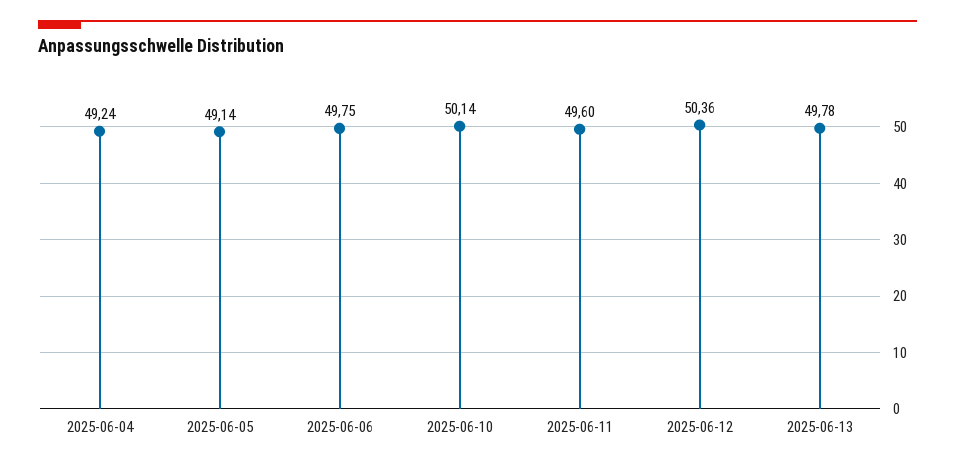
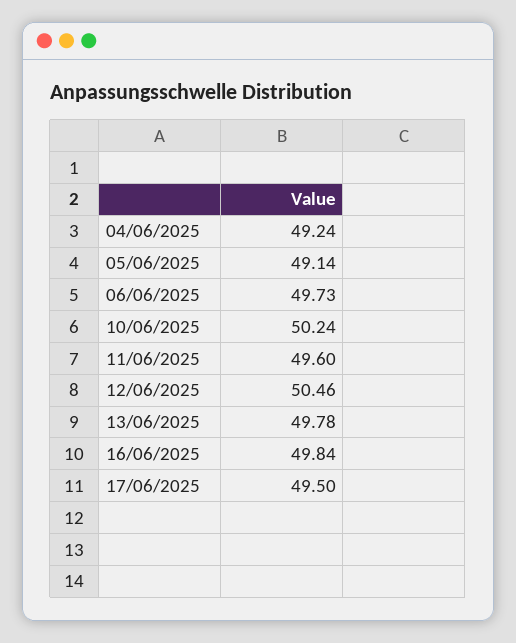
2025-06-06: 49.75 -> 49.73
2025-06-10: 50.14 -> 50.24
2025-06-12: 50.36 -> 50.46
16/06/2025: none -> 49.84
17/06/2025: none -> 49.5

